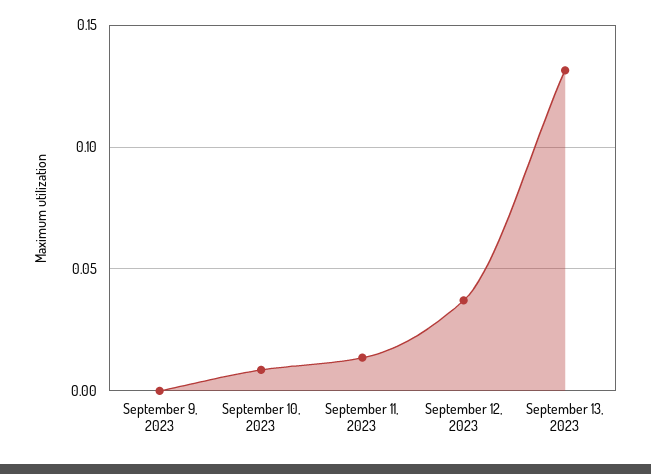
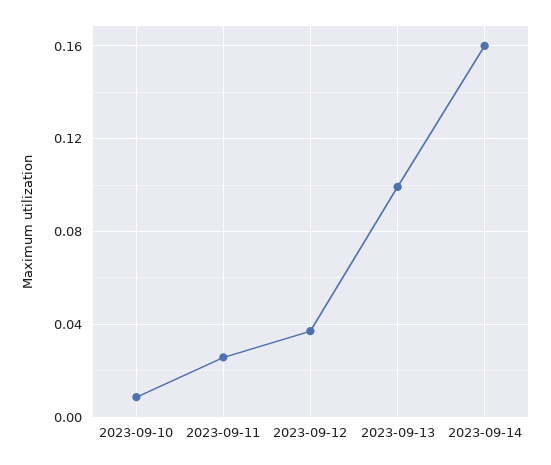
September 9, 2023: 0 -> none
September 11, 2023: 0.015 -> 0.025
September 13, 2023: 0.13 -> 0.1
2023-09-14: none -> 0.16

